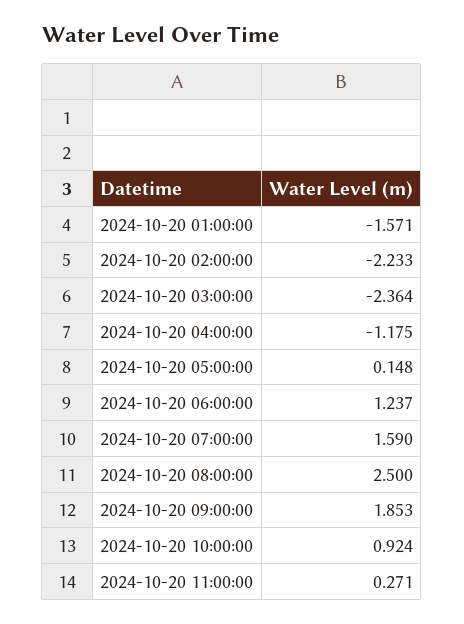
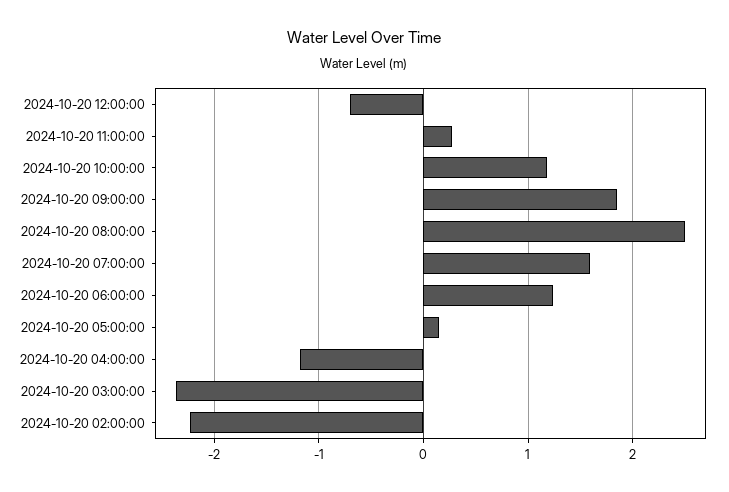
2024-10-20 01:00:00: -1.571 -> none
2024-10-20 10:00:00: 0.924 -> 1.2
2024-10-20 12:00:00: none -> -0.7

